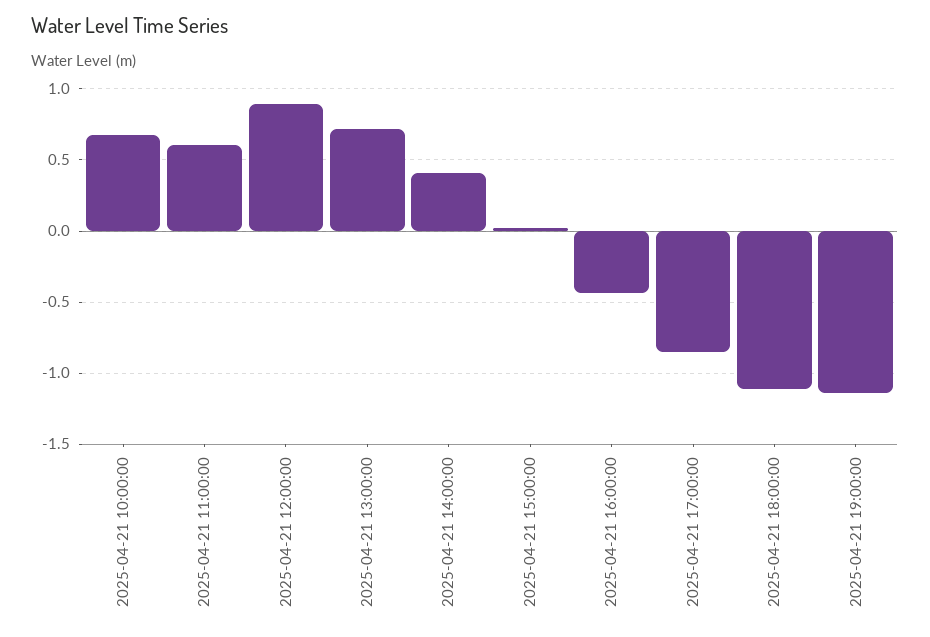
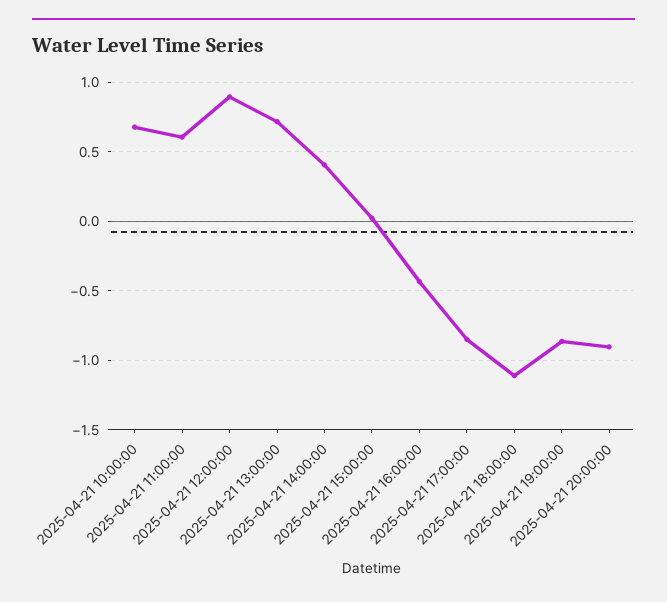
2025-04-21 19:00:00: -1.15 -> -0.85
2025-04-21 20:00:00: none -> -0.9

